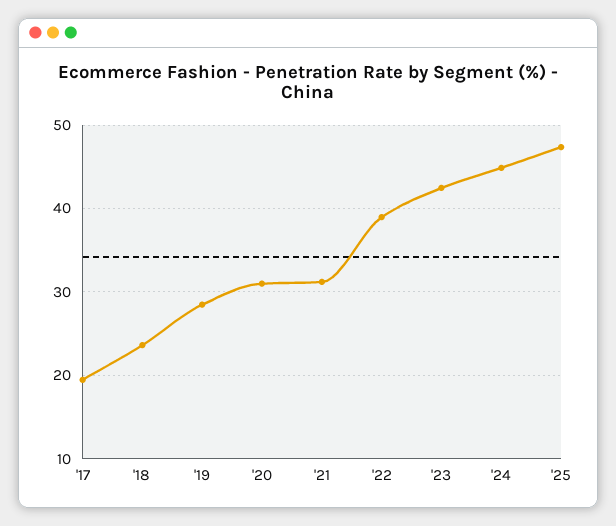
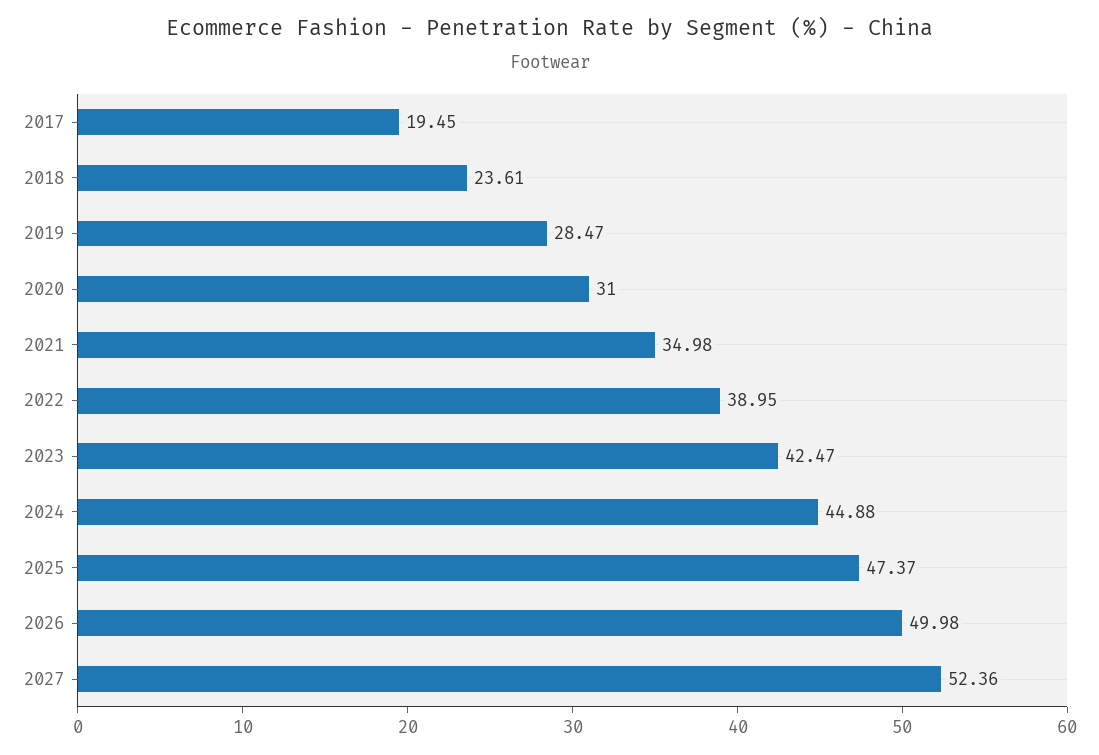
'21: 31 -> 34.98
2026: none -> 49.98
2027: none -> 52.36

